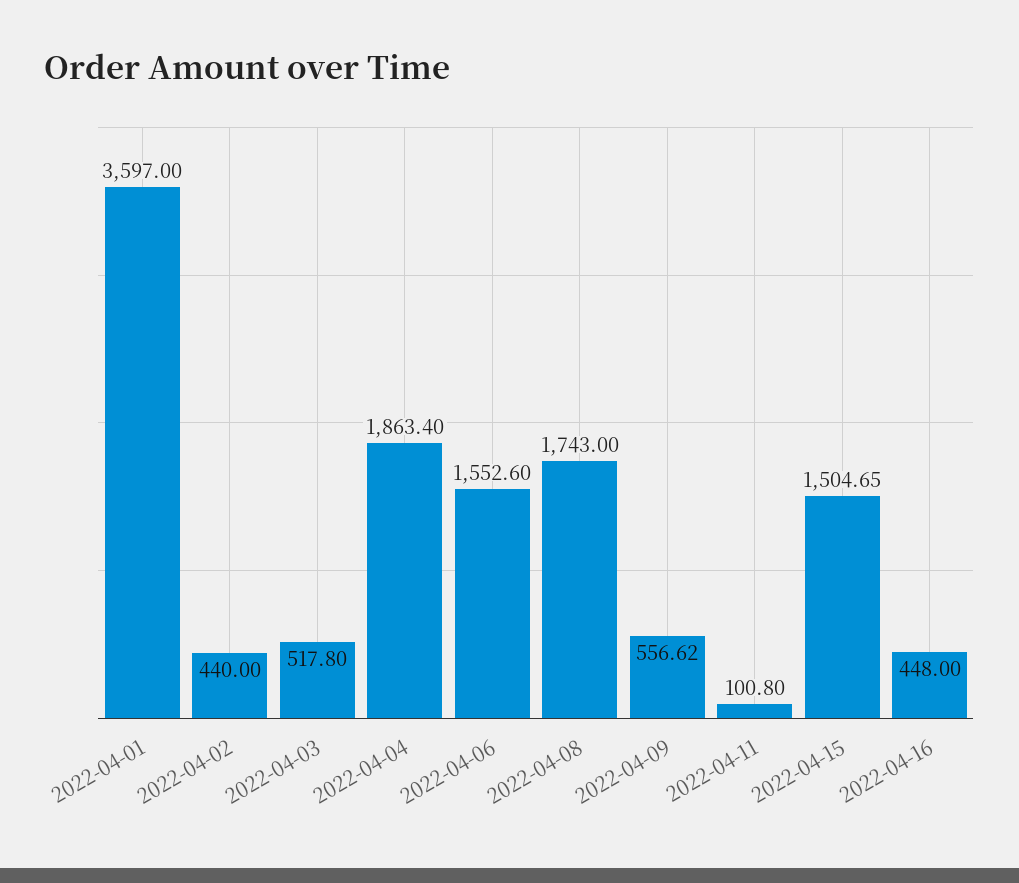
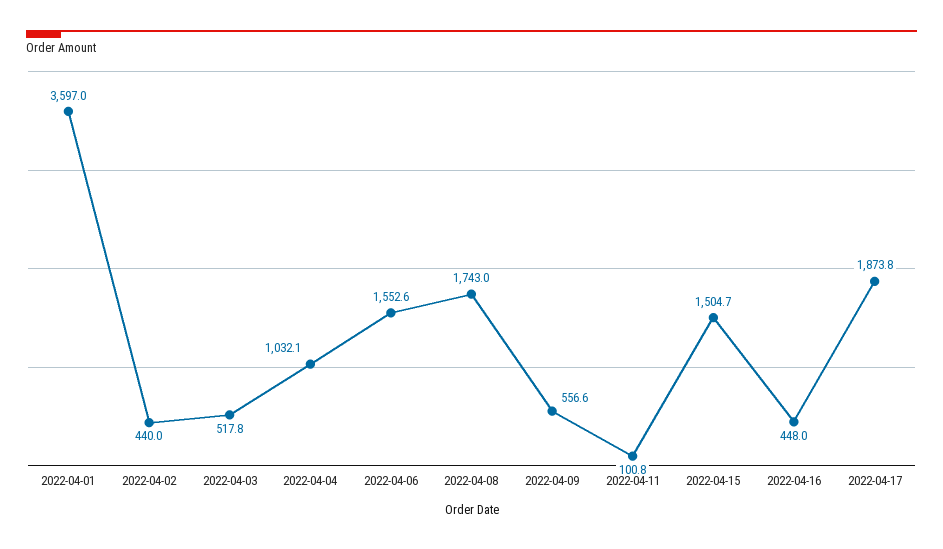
2022-04-04: 1863.4 -> 1032.1
2022-04-17: none -> 1873.8

